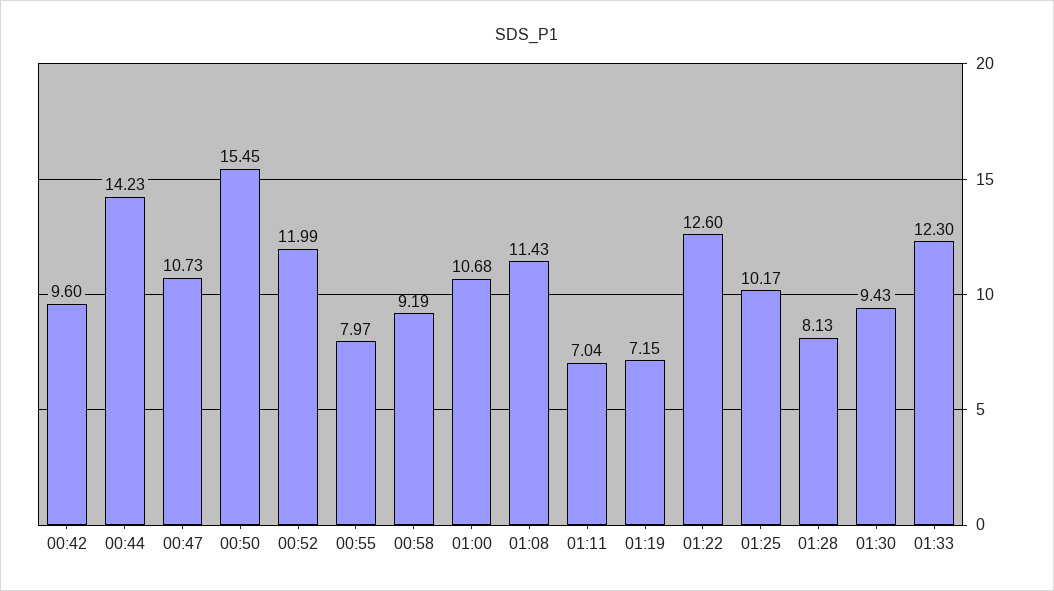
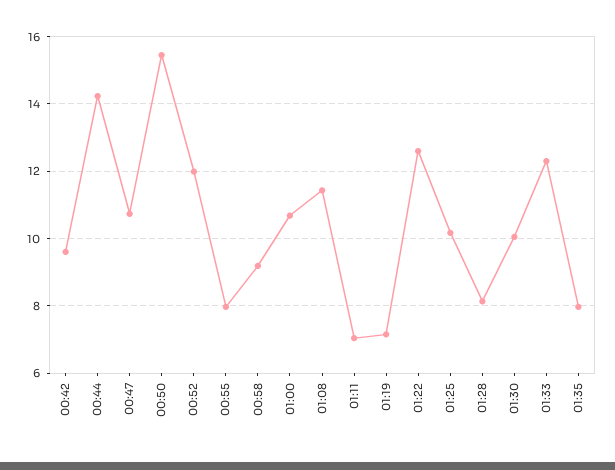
01:30: 9.43 -> 10
01:35: none -> 8

